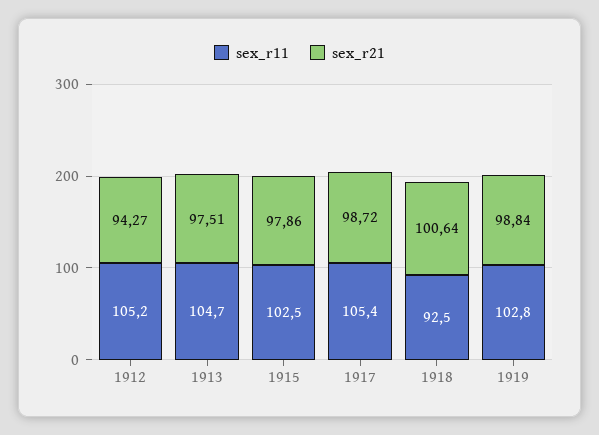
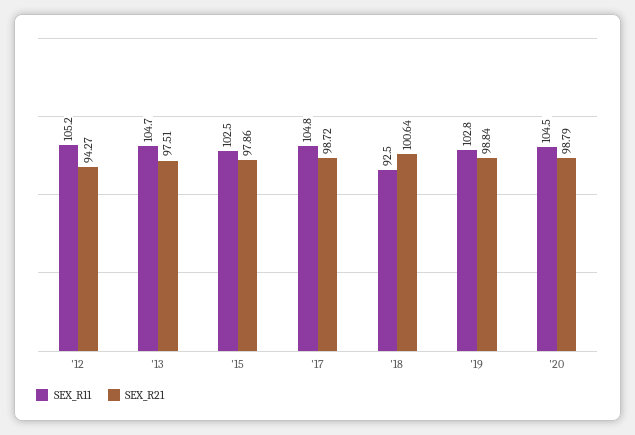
sex_r11, 1917: 105.4 -> 104.8
sex_r11, '20: none -> 104.5
sex_r21, '20: none -> 98.79

